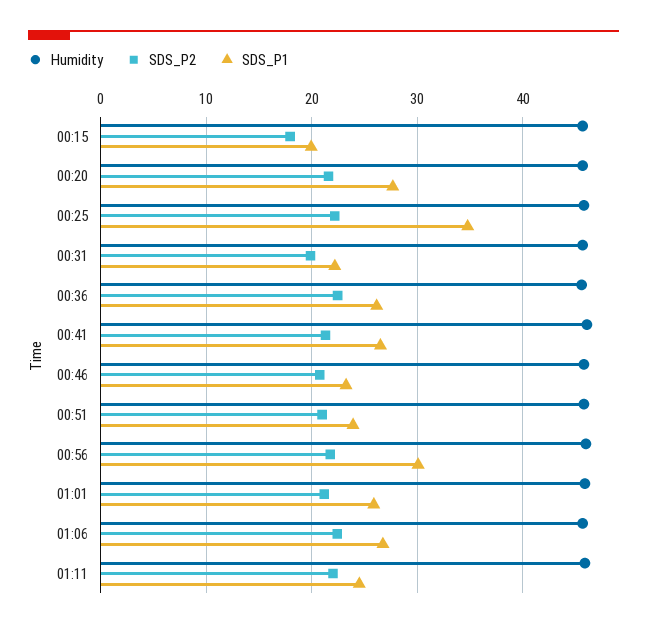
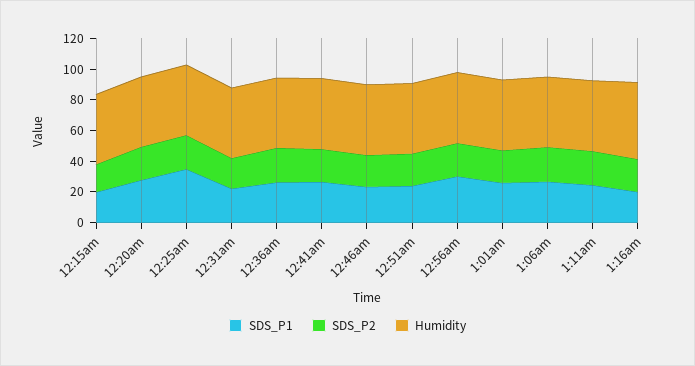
SDS_P1, 1:16am: none -> 20
SDS_P2, 1:16am: none -> 20
Humidity, 1:16am: none -> 50

